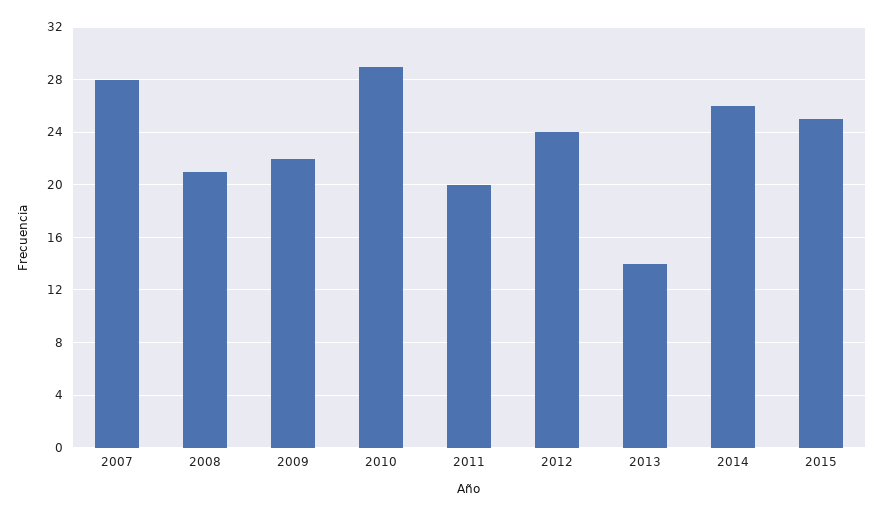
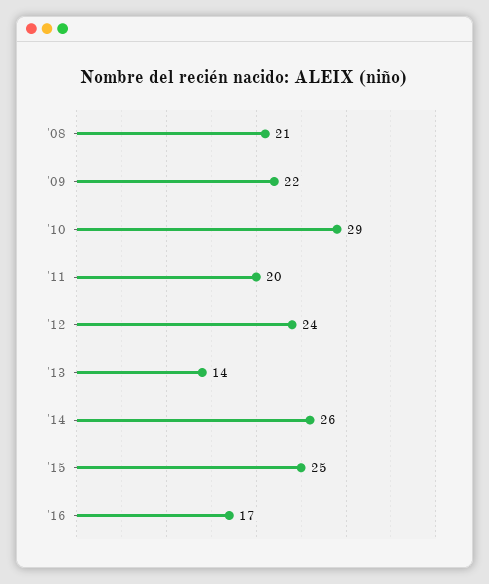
2007: 28 -> none
'16: none -> 17

